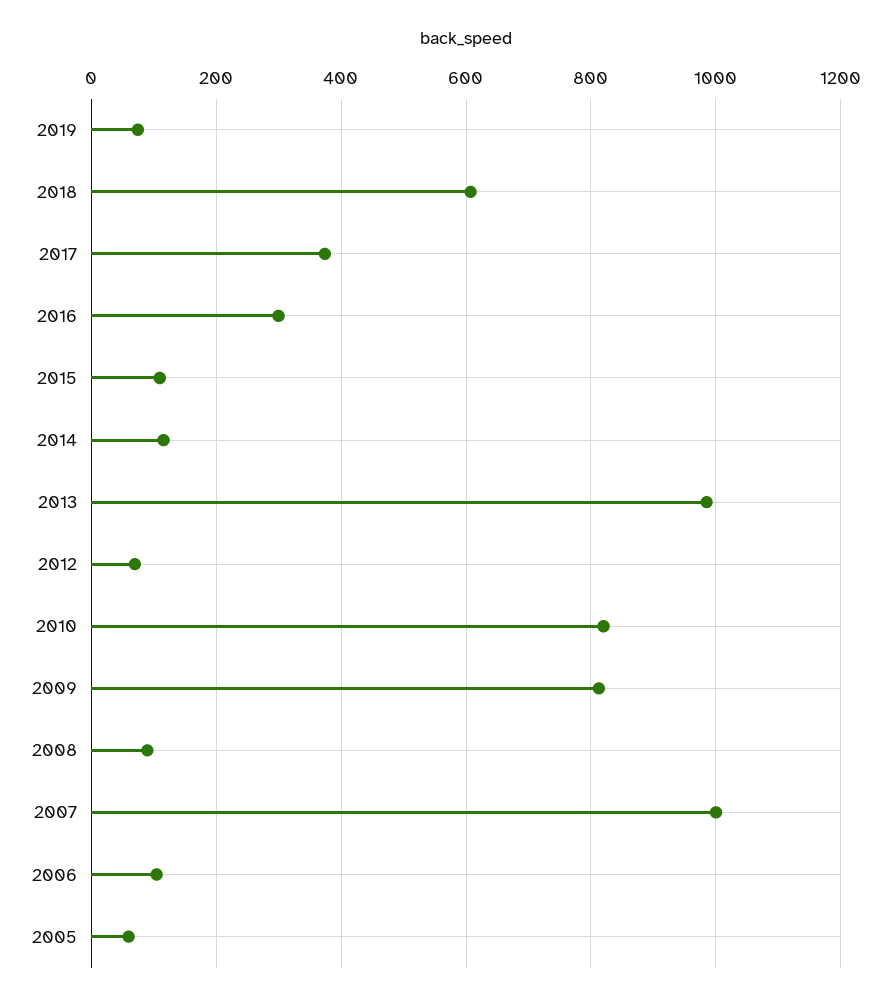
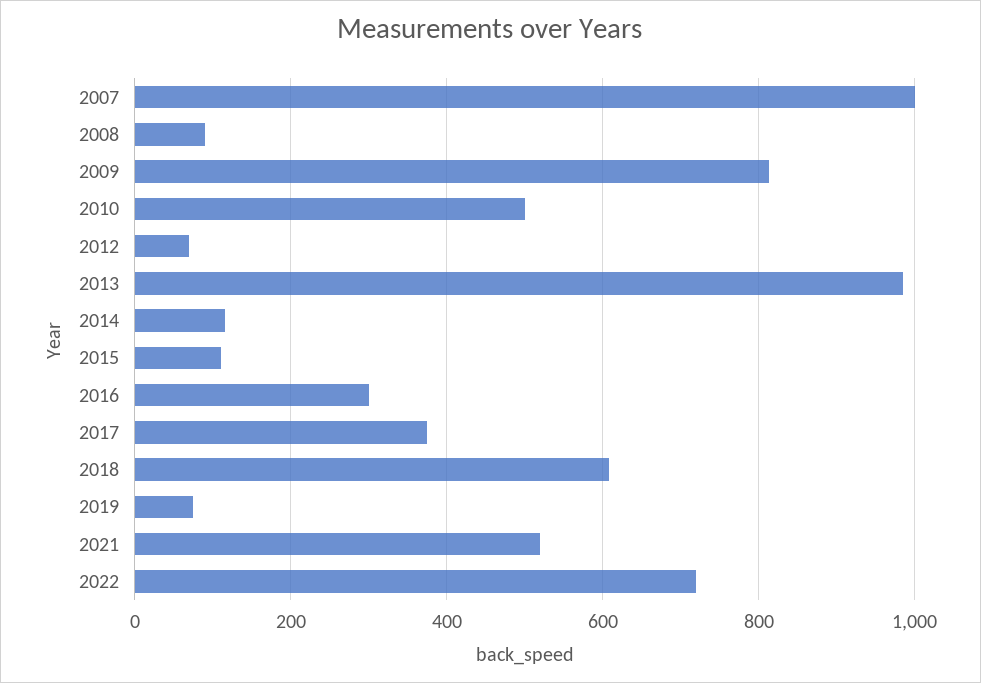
2010: 820 -> 500
2006: 100 -> none
2005: 60 -> none
2021: none -> 520
2022: none -> 720

